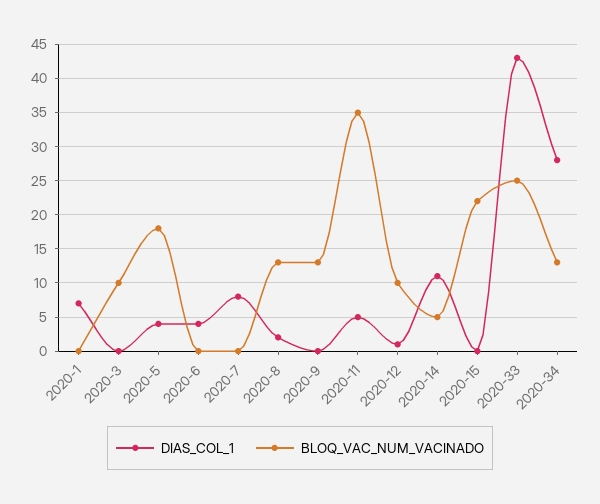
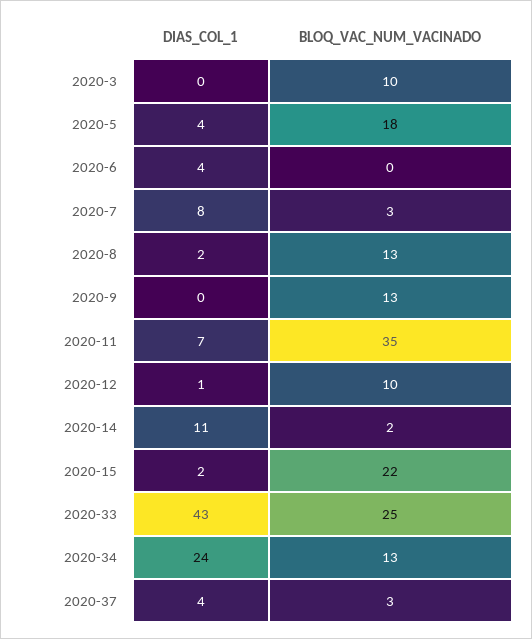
DIAS_COL_1, 2020-1: 7 -> none
BLOQ_VAC_NUM_VACINADO, 2020-1: 0 -> none
BLOQ_VAC_NUM_VACINADO, 2020-7: 0 -> 3
DIAS_COL_1, 2020-11: 5 -> 7
BLOQ_VAC_NUM_VACINADO, 2020-14: 5 -> 2
DIAS_COL_1, 2020-15: 0 -> 2
DIAS_COL_1, 2020-34: 28 -> 24
DIAS_COL_1, 2020-37: none -> 4
BLOQ_VAC_NUM_VACINADO, 2020-37: none -> 3

